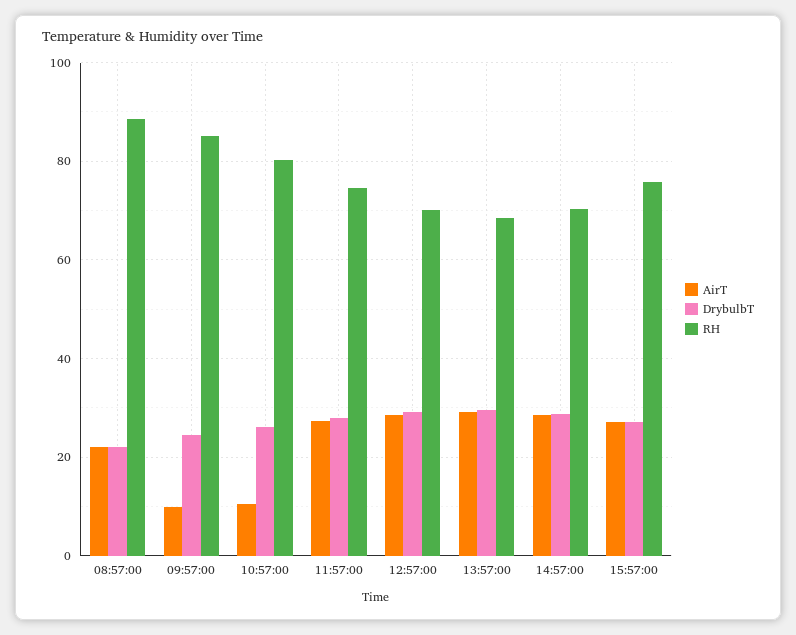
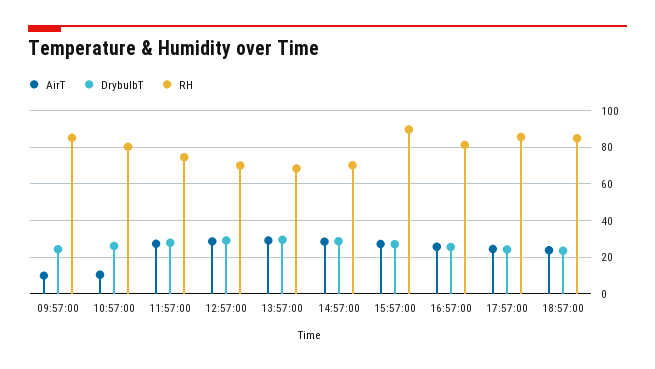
AirT, 08:57:00: 22 -> none
DrybulbT, 08:57:00: 22 -> none
RH, 08:57:00: 88 -> none
RH, 15:57:00: 76 -> 90
AirT, 16:57:00: none -> 25
DrybulbT, 16:57:00: none -> 25
RH, 16:57:00: none -> 80
AirT, 17:57:00: none -> 25
DrybulbT, 17:57:00: none -> 25
RH, 17:57:00: none -> 85
AirT, 18:57:00: none -> 25
DrybulbT, 18:57:00: none -> 25
RH, 18:57:00: none -> 85

